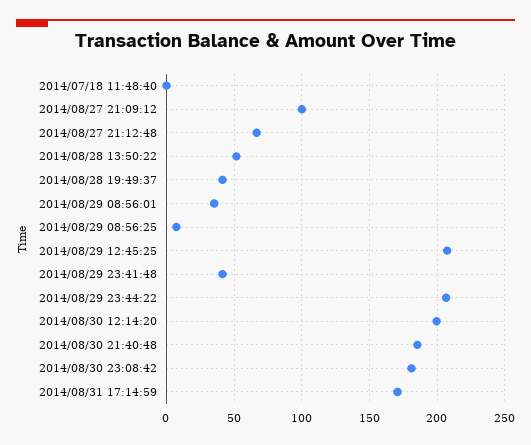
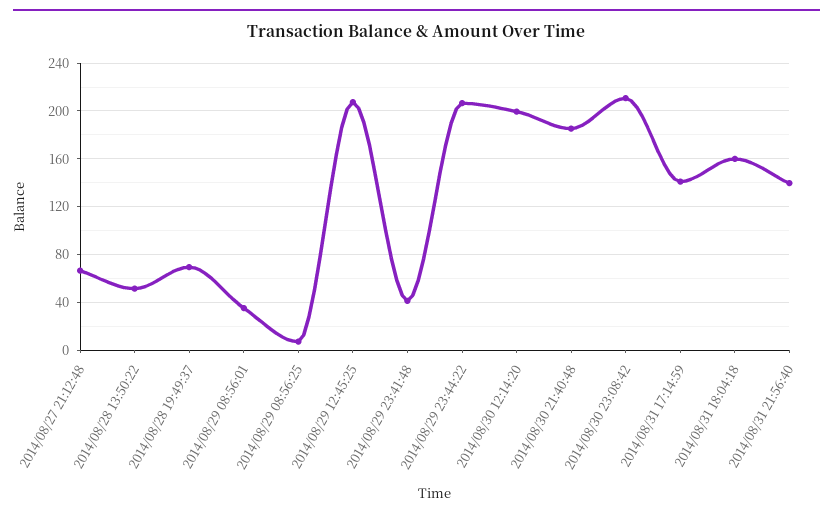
2014/07/18 11:48:40: 0 -> none
2014/08/27 21:09:12: 100 -> none
2014/08/28 19:49:37: 40 -> 70
2014/08/30 23:08:42: 180 -> 210
2014/08/31 17:14:59: 170 -> 140
2014/08/31 18:04:18: none -> 160
2014/08/31 21:56:40: none -> 140

